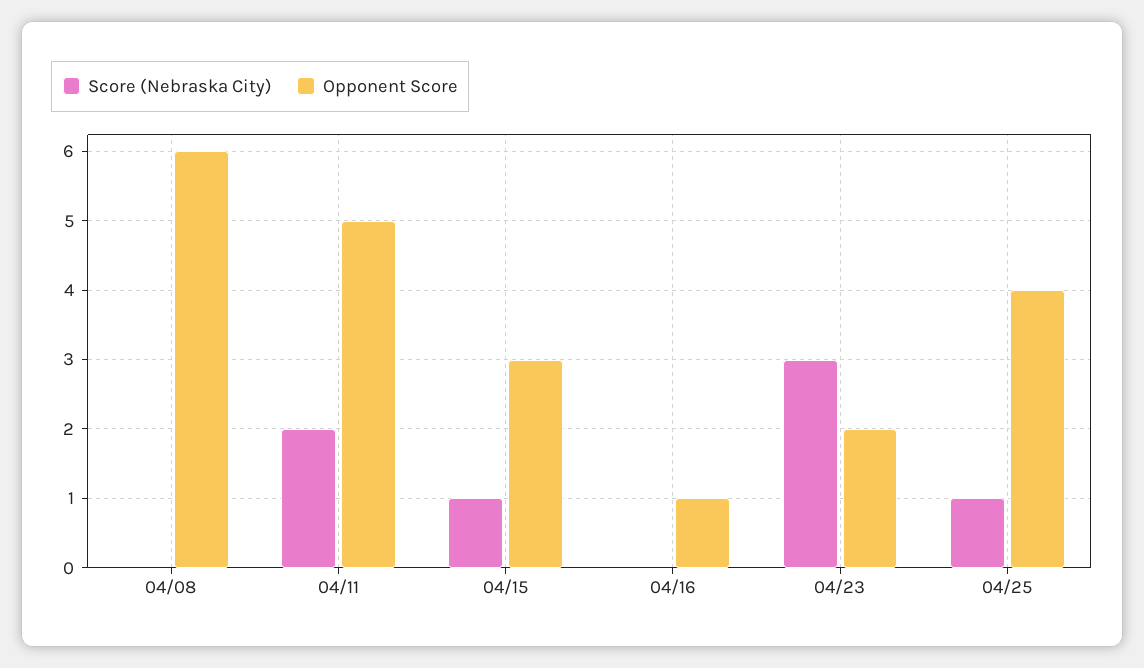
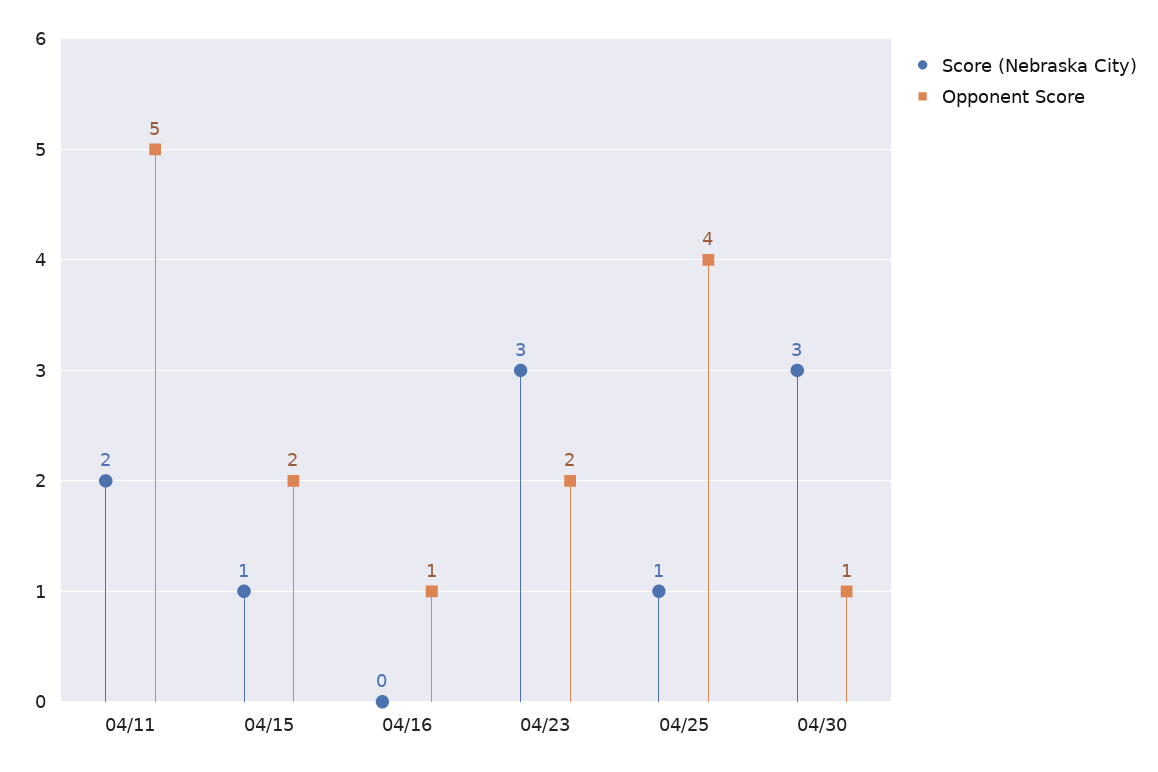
Score (Nebraska City), 04/08: 0 -> none
Opponent Score, 04/08: 6 -> none
Opponent Score, 04/15: 3 -> 2
Score (Nebraska City), 04/30: none -> 3
Opponent Score, 04/30: none -> 1

